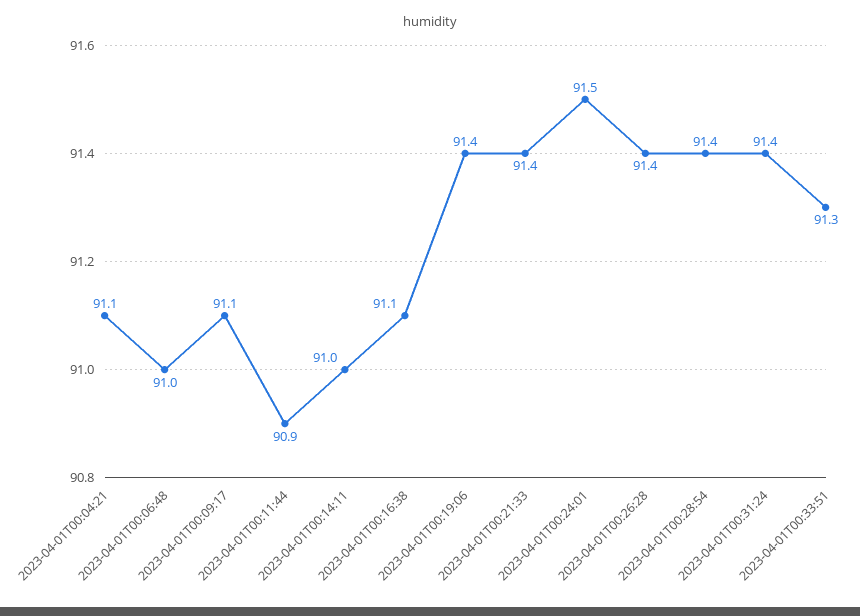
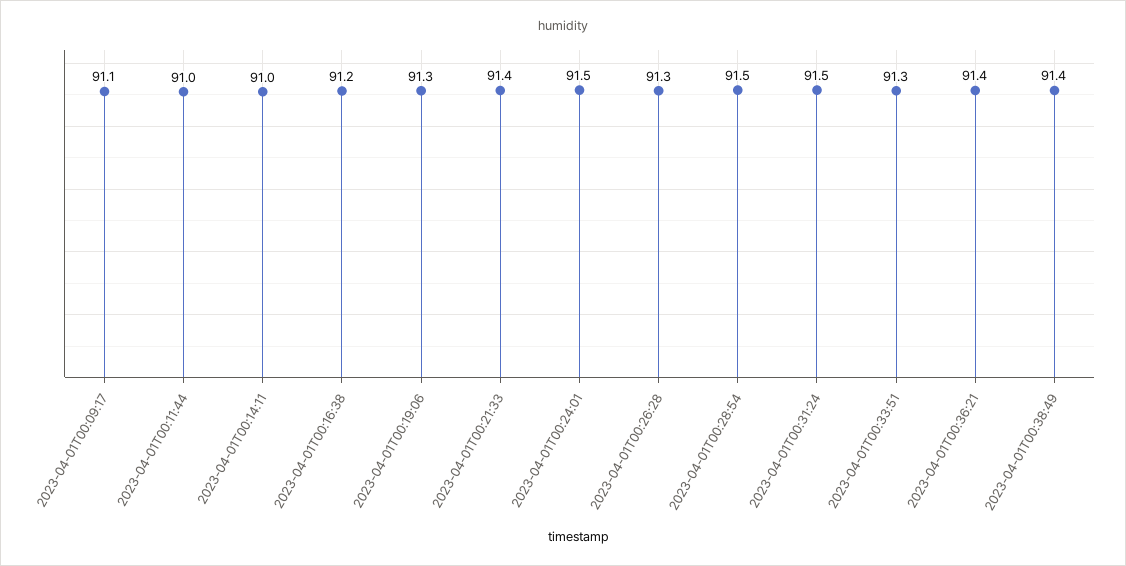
2023-04-01T00:04:21: 91.1 -> none
2023-04-01T00:06:48: 91 -> none
2023-04-01T00:11:44: 90.9 -> 91
2023-04-01T00:16:38: 91.1 -> 91.2
2023-04-01T00:19:06: 91.4 -> 91.3
2023-04-01T00:26:28: 91.4 -> 91.3
2023-04-01T00:28:54: 91.4 -> 91.5
2023-04-01T00:31:24: 91.4 -> 91.5
2023-04-01T00:36:21: none -> 91.4
2023-04-01T00:38:49: none -> 91.4

